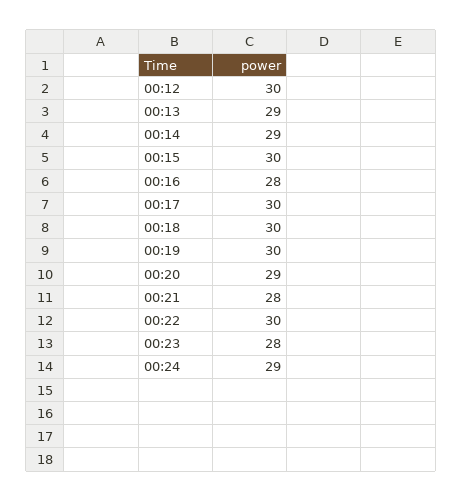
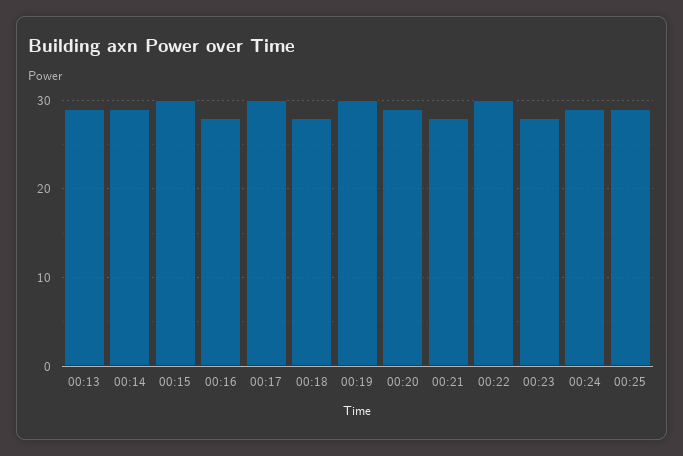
00:12: 30 -> none
00:18: 30 -> 28
00:25: none -> 29

